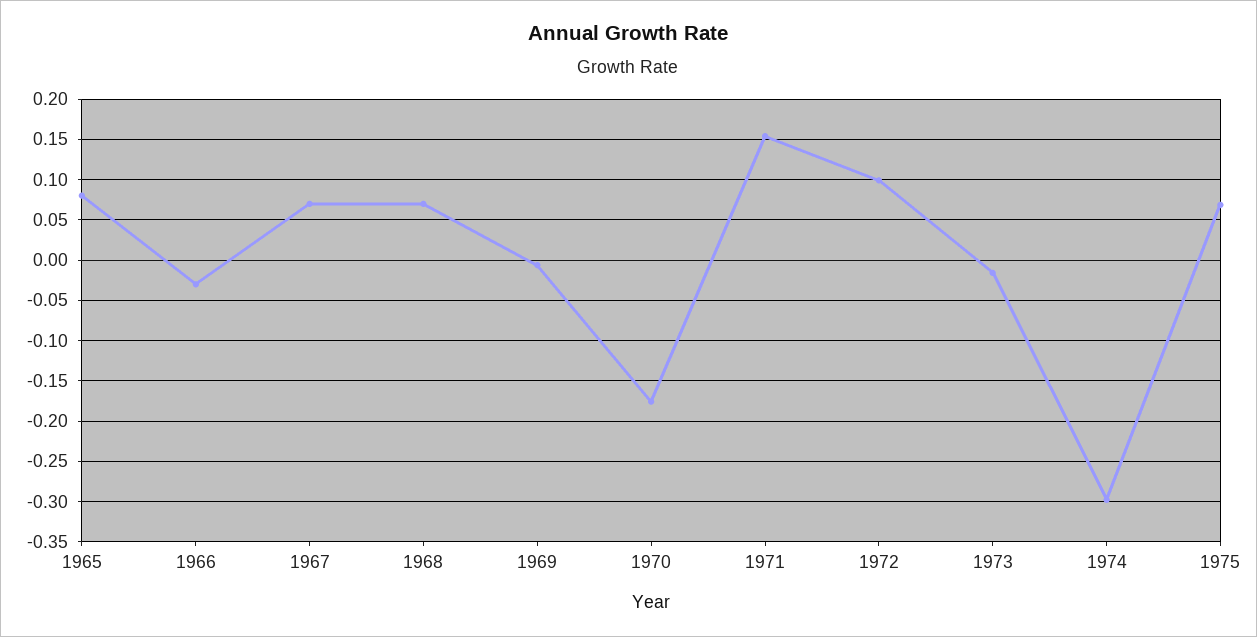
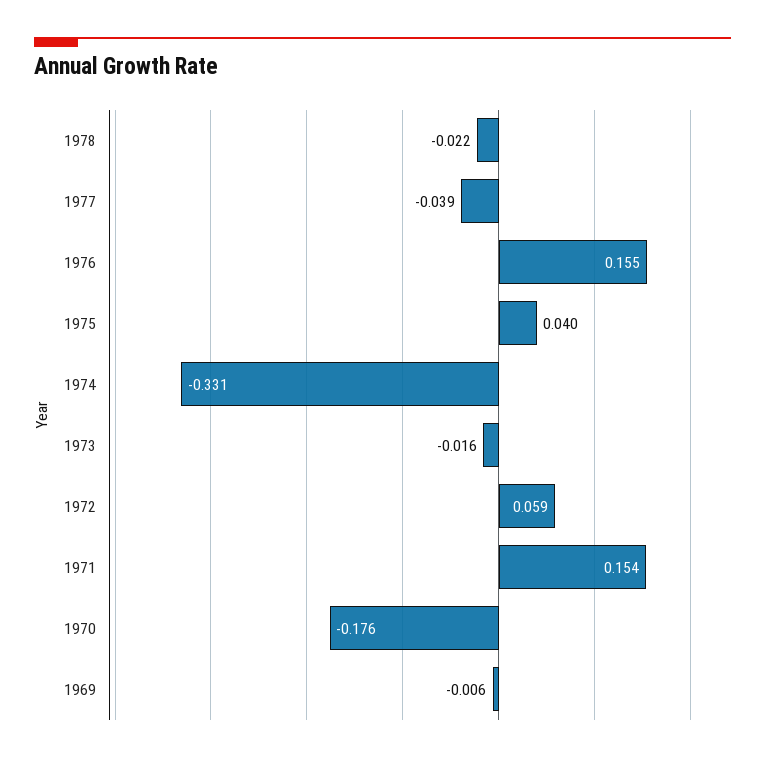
1965: 0.08 -> none
1966: -0.03 -> none
1967: 0.07 -> none
1968: 0.07 -> none
1972: 0.1 -> 0.059
1974: -0.3 -> -0.331
1975: 0.07 -> 0.04
1978: none -> -0.022
1977: none -> -0.039
1976: none -> 0.155

